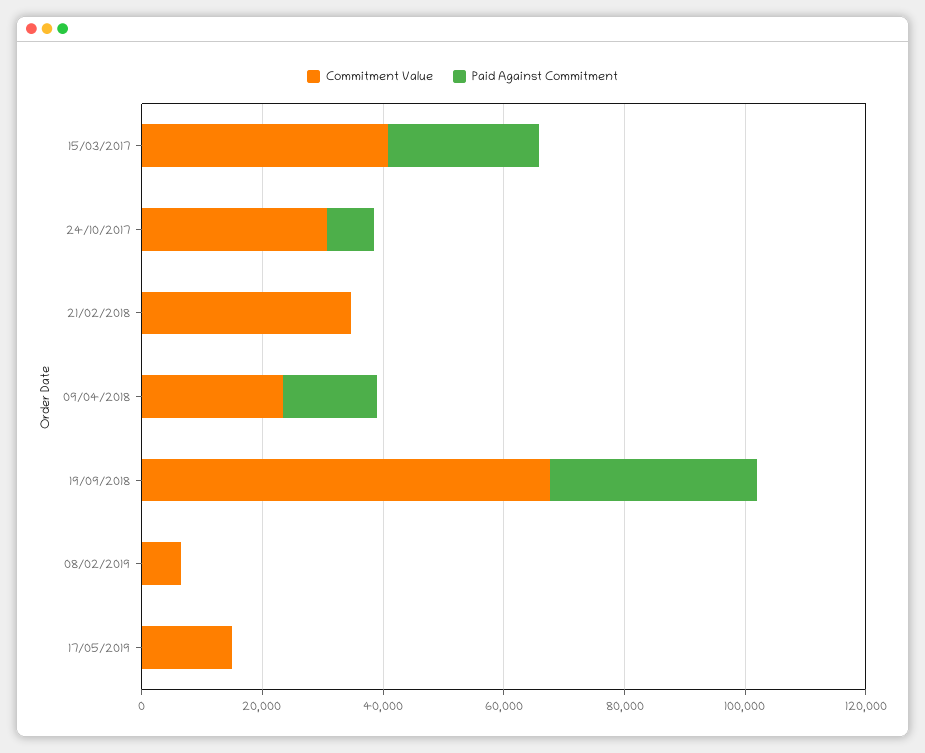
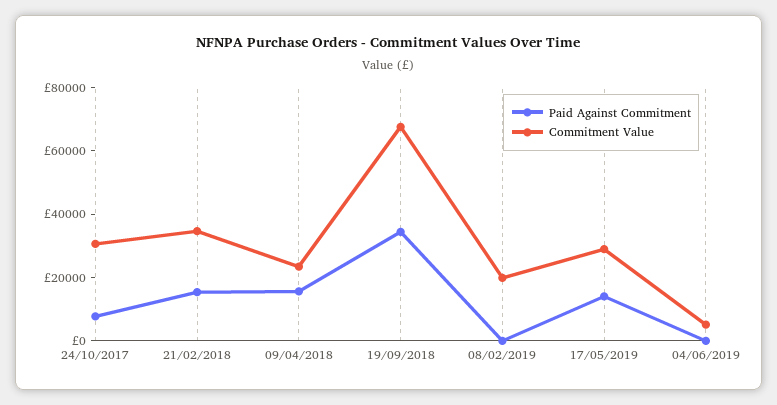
Commitment Value, 15/03/2017: 40000 -> none
Paid Against Commitment, 15/03/2017: 25000 -> none
Paid Against Commitment, 21/02/2018: 0 -> 15000
Commitment Value, 08/02/2019: 5000 -> 20000
Commitment Value, 17/05/2019: 15000 -> 30000
Paid Against Commitment, 17/05/2019: 0 -> 15000
Paid Against Commitment, 04/06/2019: none -> 0
Commitment Value, 04/06/2019: none -> 5000

